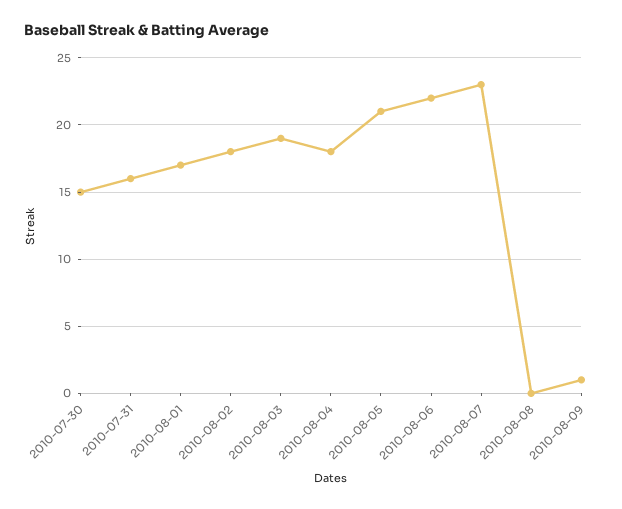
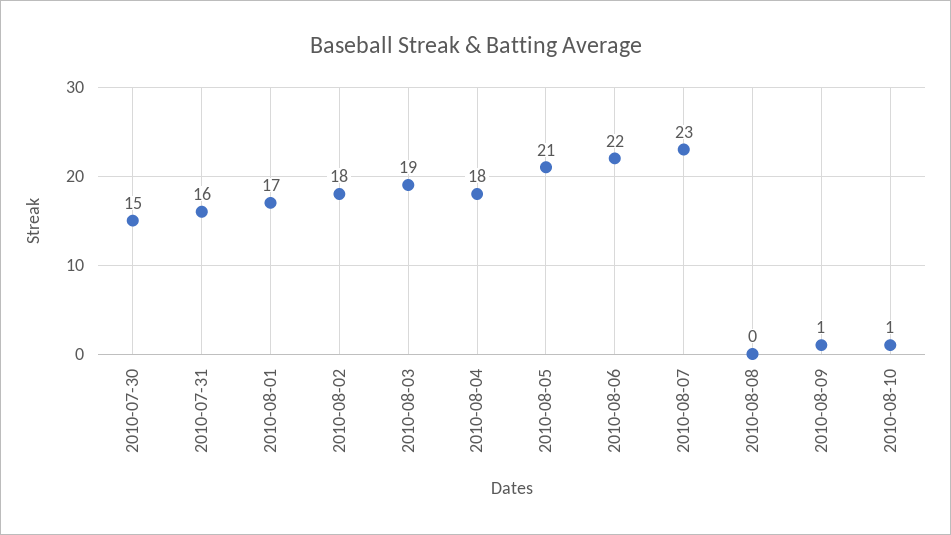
2010-08-10: none -> 1

